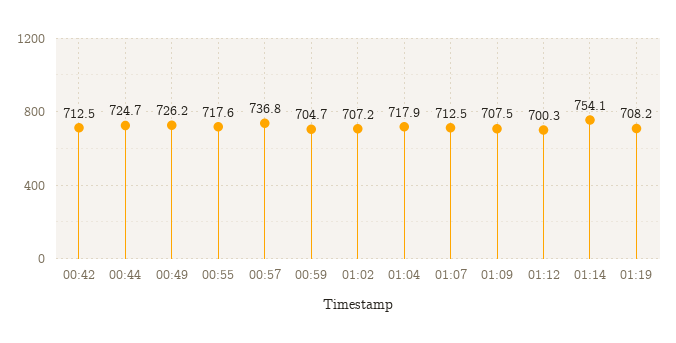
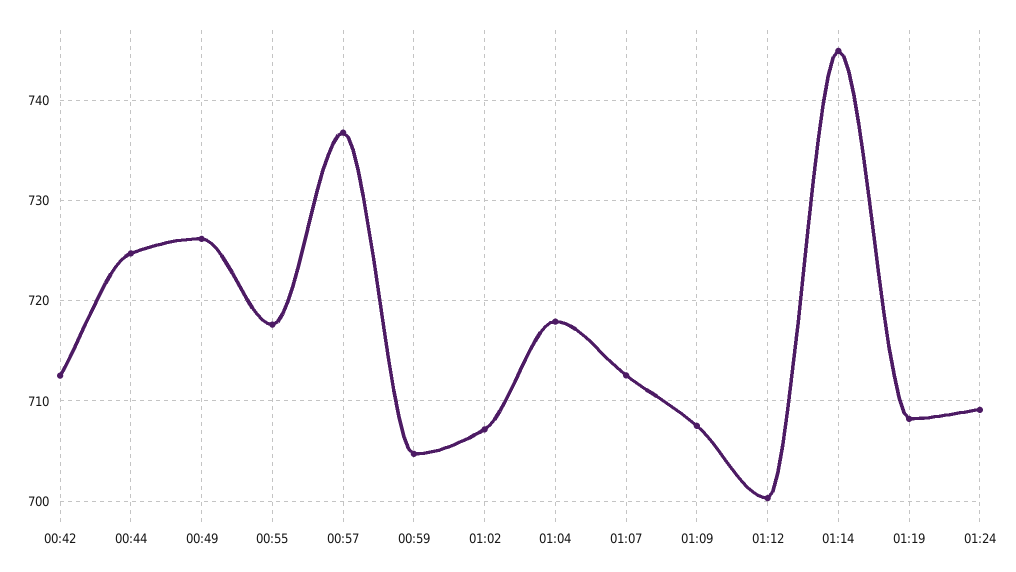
01:14: 754.1 -> 745
01:24: none -> 709

